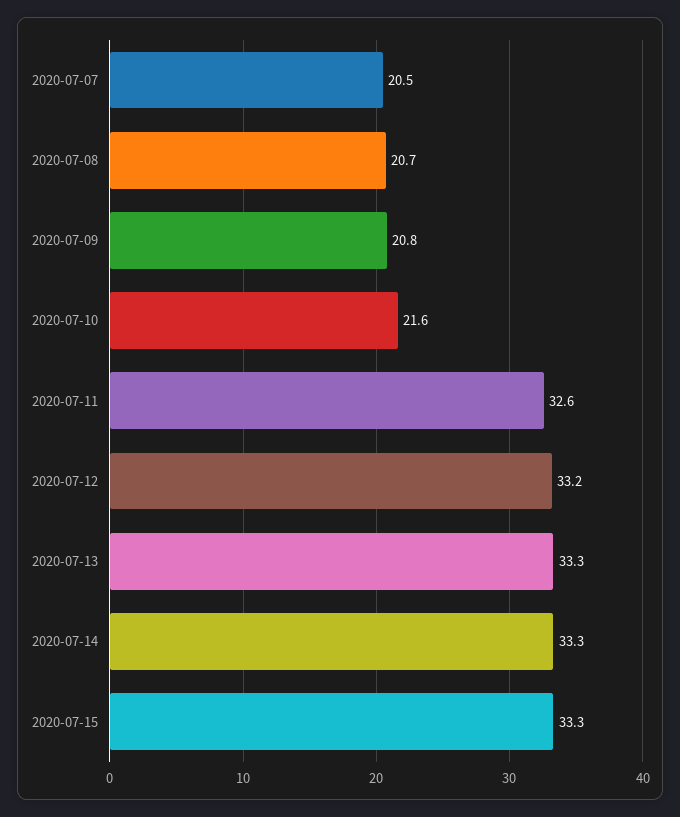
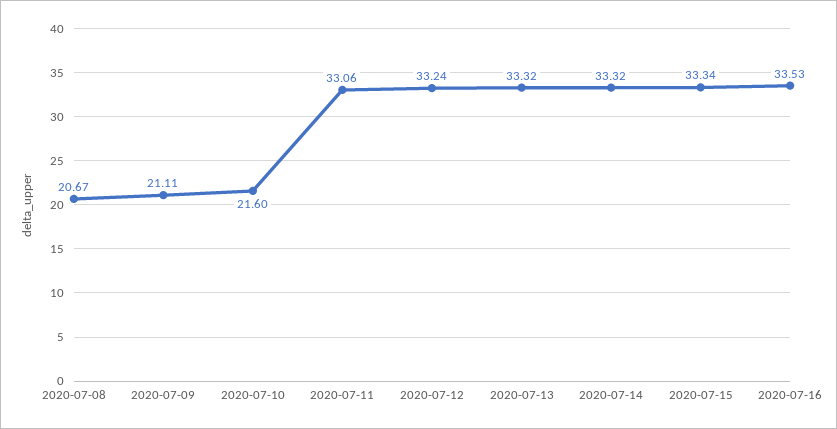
2020-07-07: 20.5 -> none
2020-07-09: 20.8 -> 21.11
2020-07-11: 32.6 -> 33.06
2020-07-16: none -> 33.53

